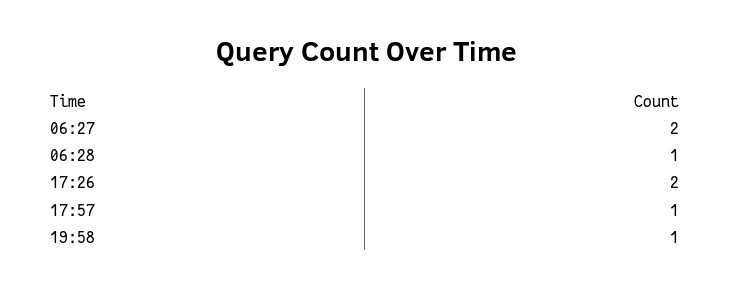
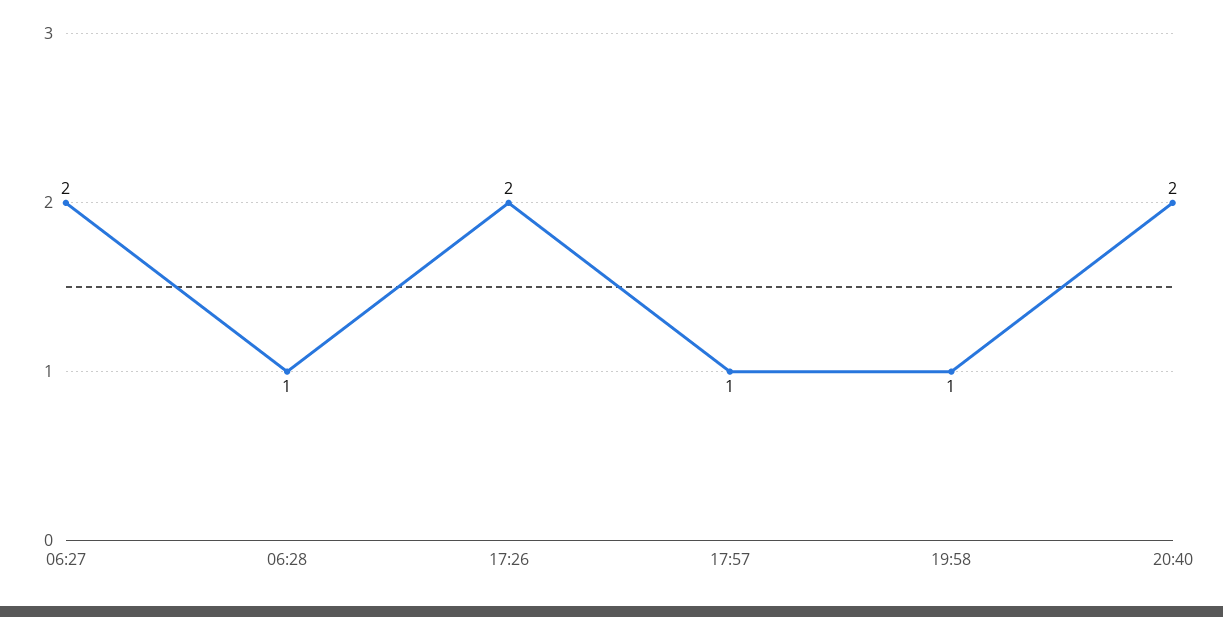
20:40: none -> 2

